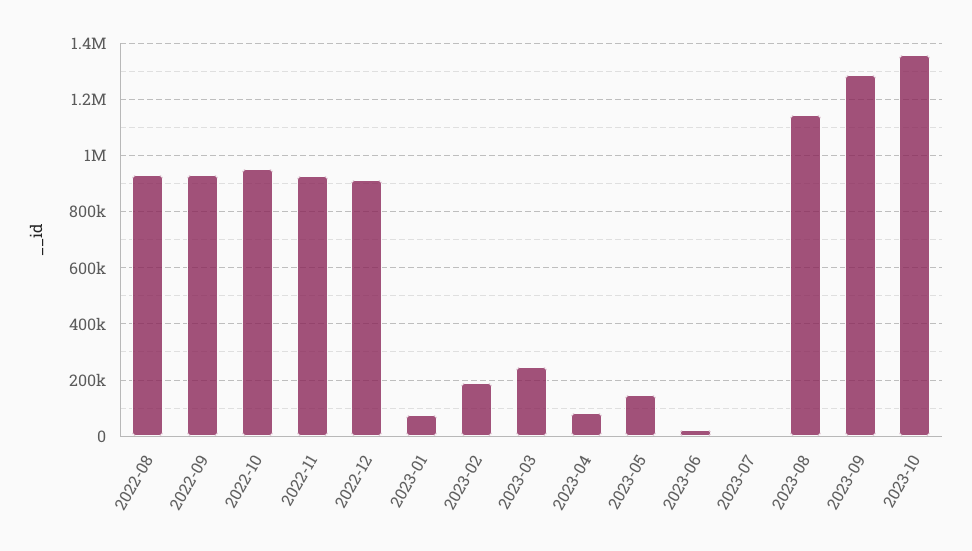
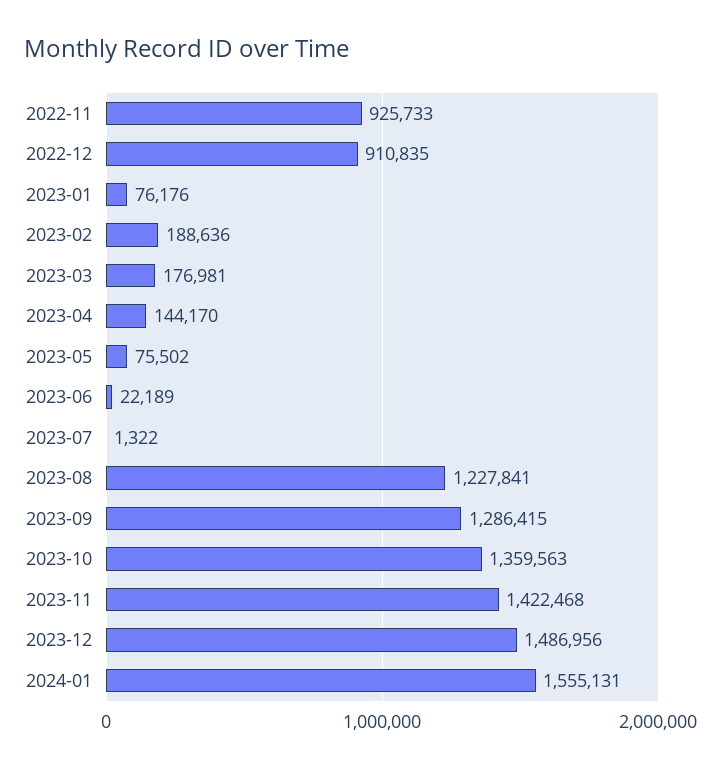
2022-08: 925000 -> none
2022-09: 925000 -> none
2022-10: 950000 -> none
2023-03: 250000 -> 176981
2023-04: 75000 -> 144170
2023-05: 150000 -> 75502
2023-08: 1150000 -> 1227841
2023-11: none -> 1422468
2023-12: none -> 1486956
2024-01: none -> 1555131

